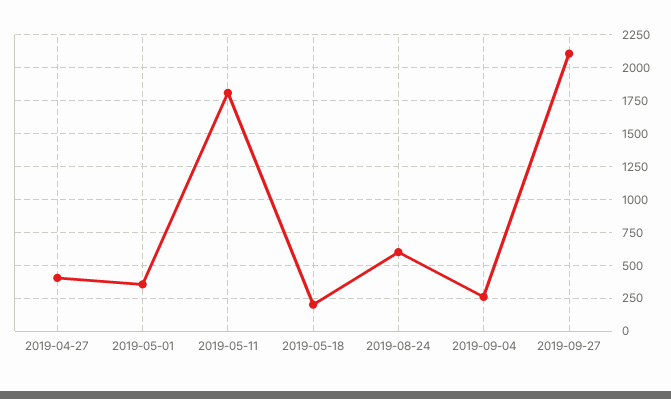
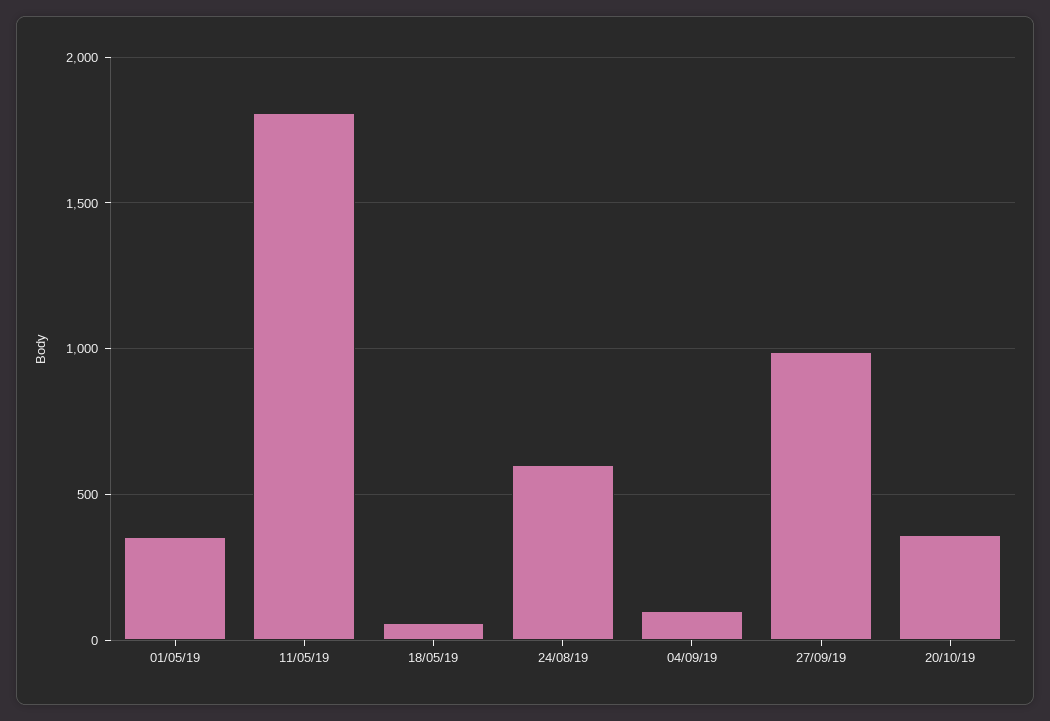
2019-04-27: 400 -> none
2019-05-18: 200 -> 50
2019-09-04: 250 -> 100
2019-09-27: 2100 -> 1000
20/10/19: none -> 350

